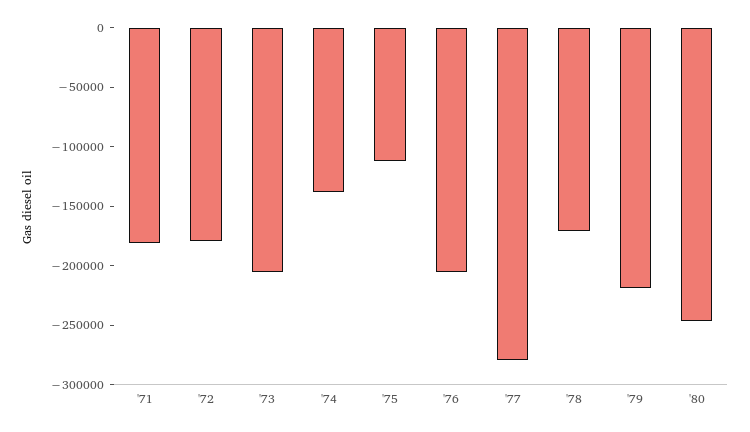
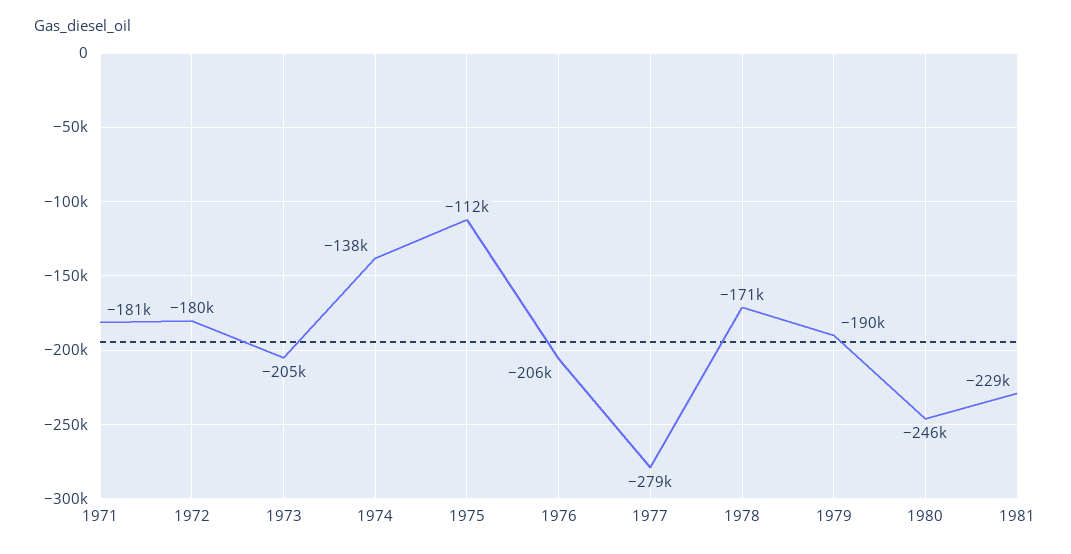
'79: -220000 -> -190000
1981: none -> -229000

